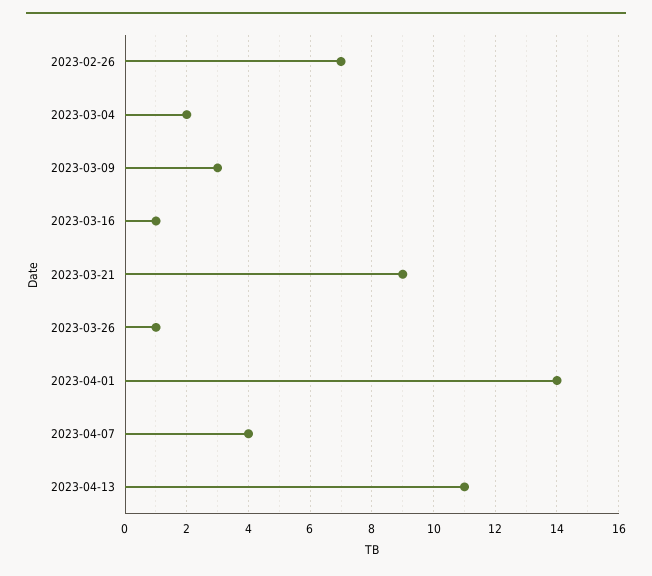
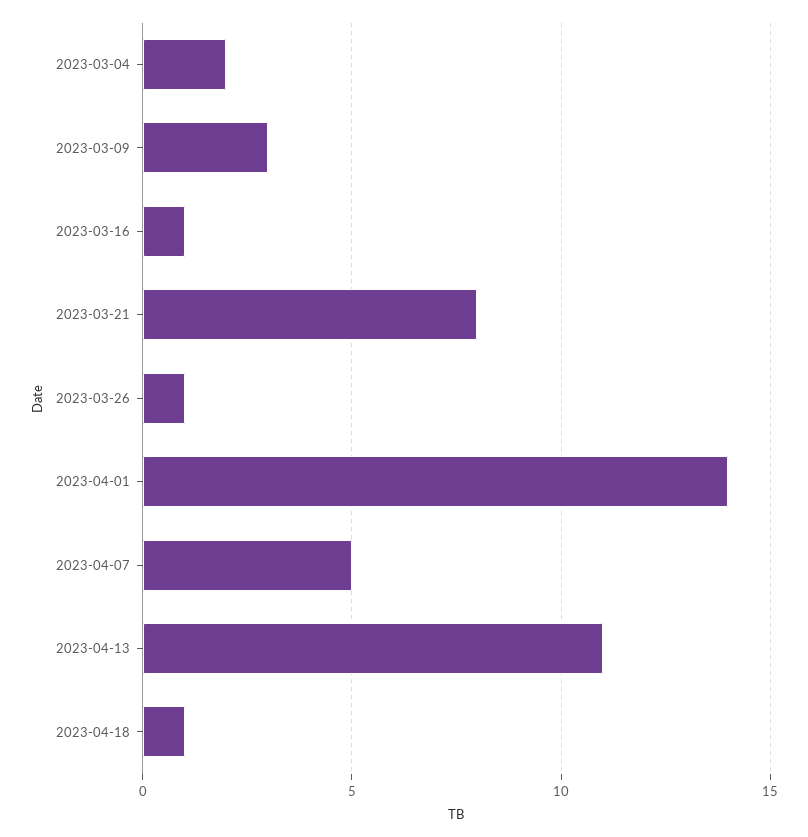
2023-02-26: 7 -> none
2023-03-21: 9 -> 8
2023-04-07: 4 -> 5
2023-04-18: none -> 1

